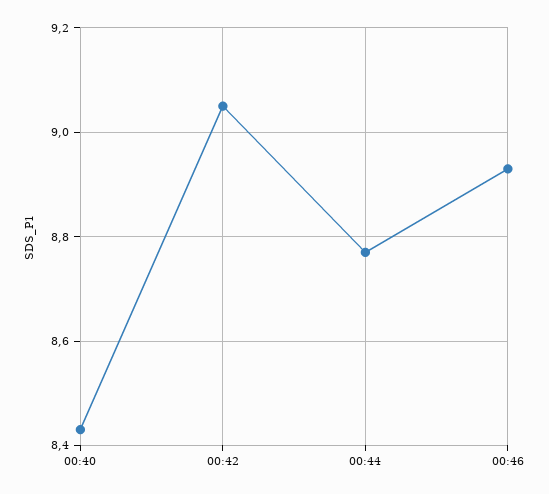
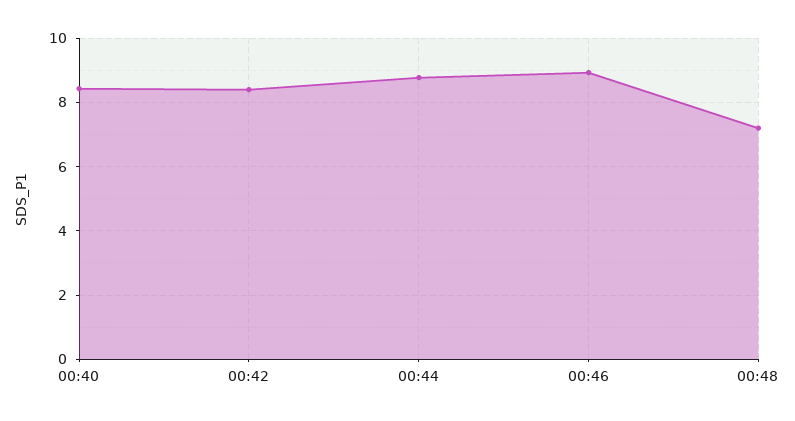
00:42: 9.05 -> 8.4
00:48: none -> 7.2

